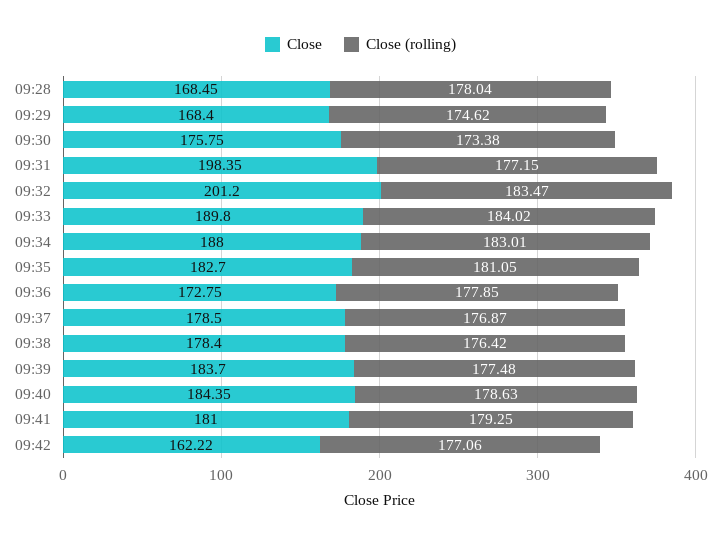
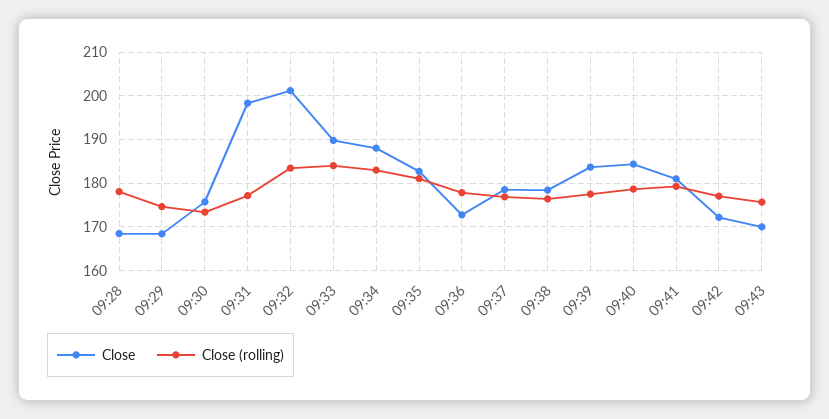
Close, 09:42: 162.22 -> 172
Close, 09:43: none -> 170
Close (rolling), 09:43: none -> 176

